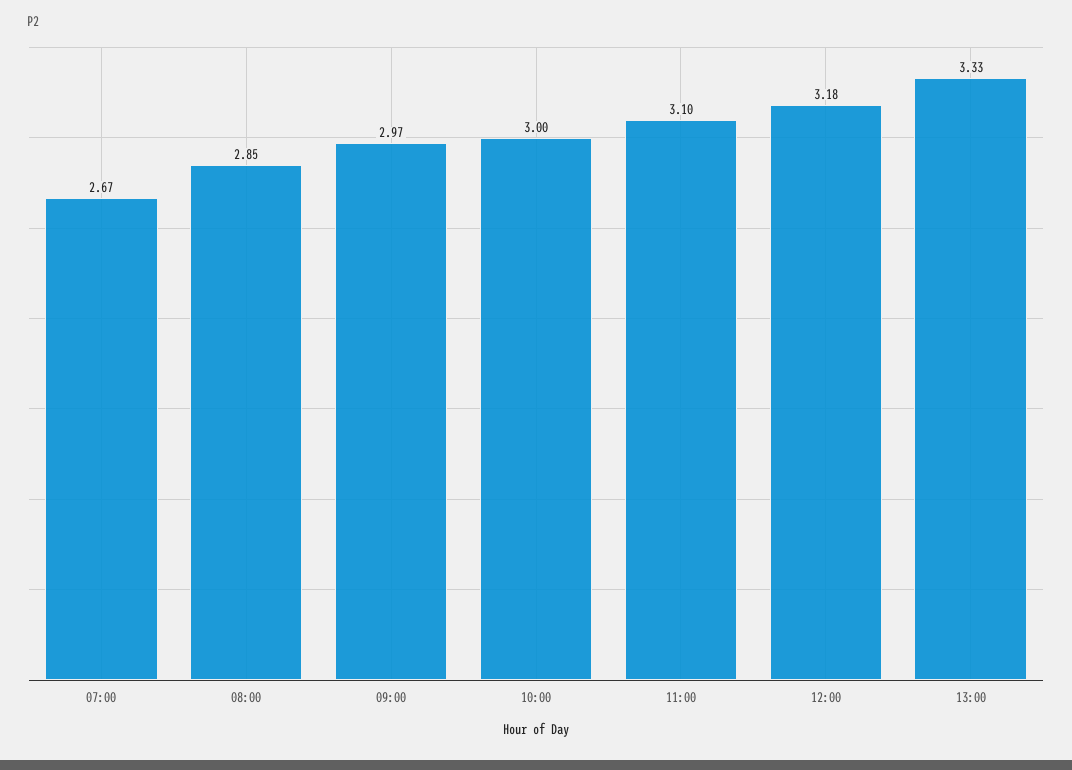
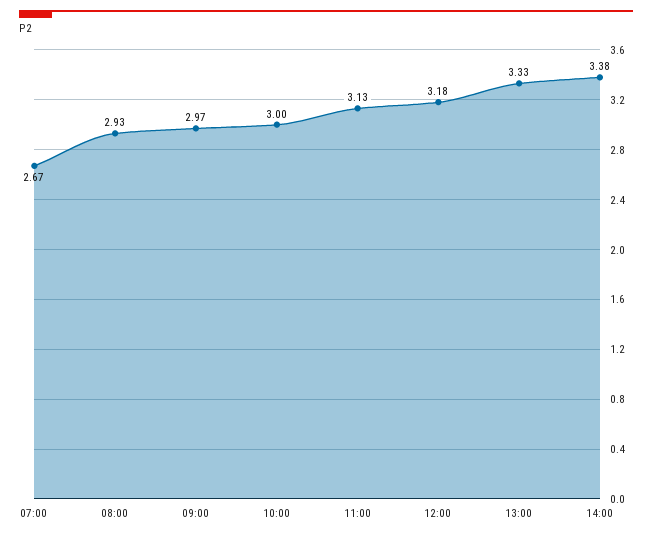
08:00: 2.85 -> 2.93
11:00: 3.1 -> 3.13
14:00: none -> 3.38

